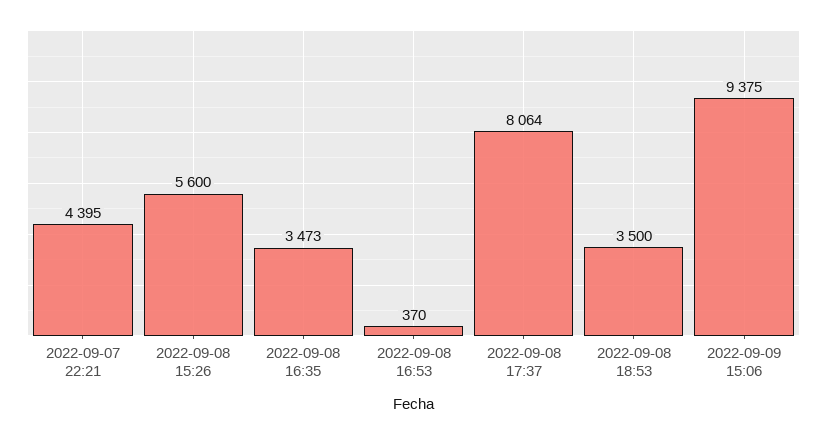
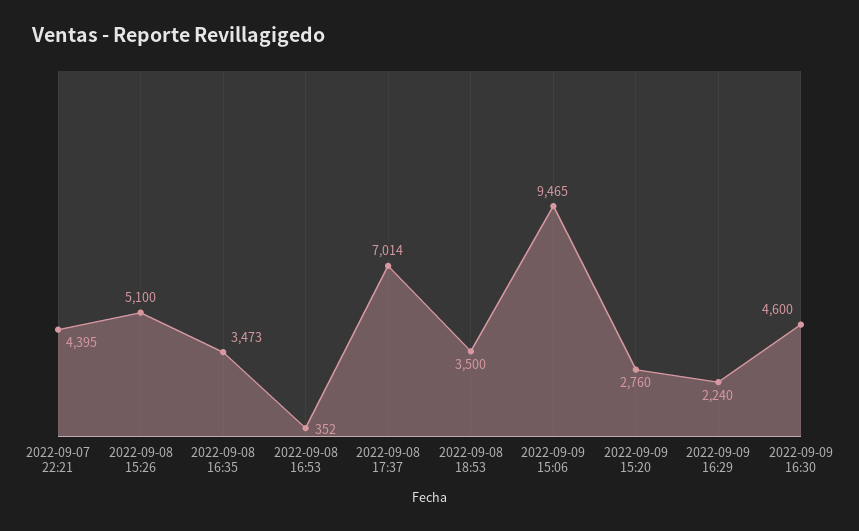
2022-09-08 15:26: 5600 -> 5100
2022-09-08 16:53: 370 -> 352
2022-09-08 17:37: 8064 -> 7014
2022-09-09 15:06: 9375 -> 9465
2022-09-09 15:20: none -> 2760
2022-09-09 16:29: none -> 2240
2022-09-09 16:30: none -> 4600

